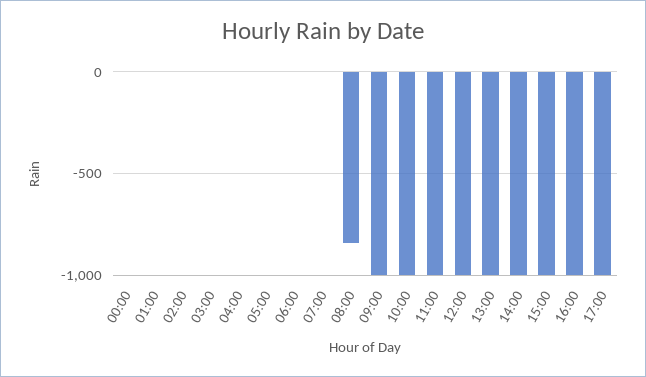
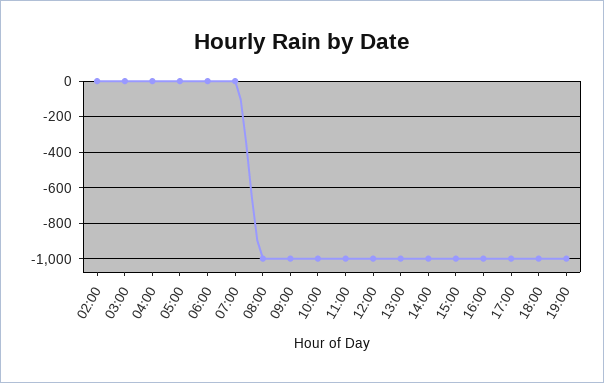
00:00: 0 -> none
01:00: 0 -> none
08:00: -850 -> -1000
18:00: none -> -1000
19:00: none -> -1000

